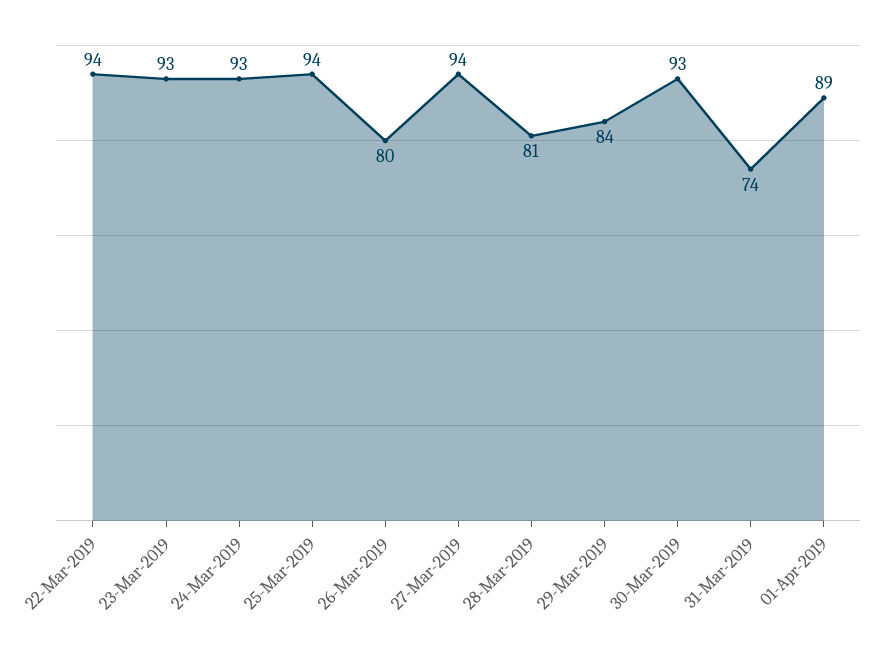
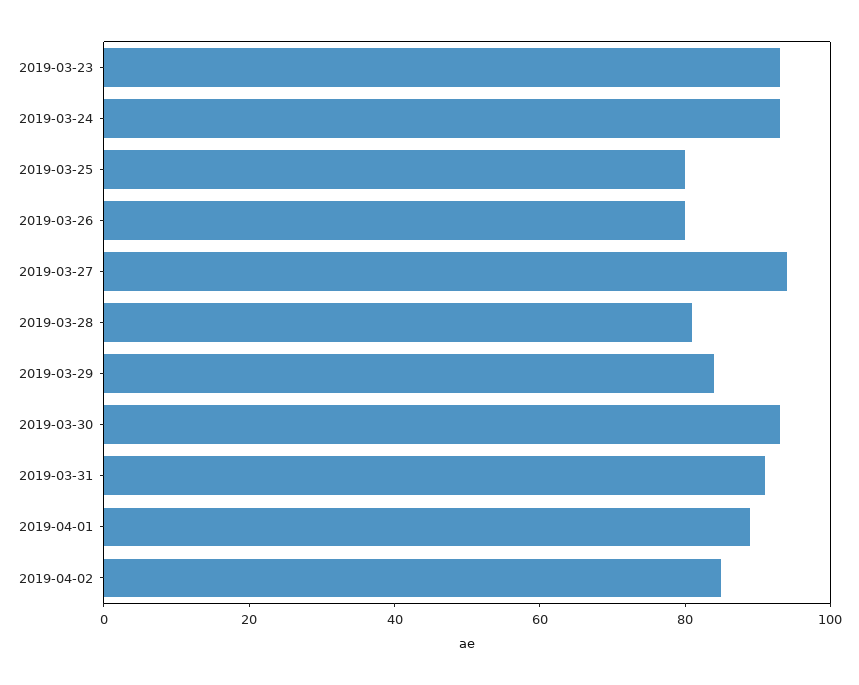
22-Mar-2019: 94 -> none
25-Mar-2019: 94 -> 80
31-Mar-2019: 74 -> 90
2019-04-02: none -> 85

